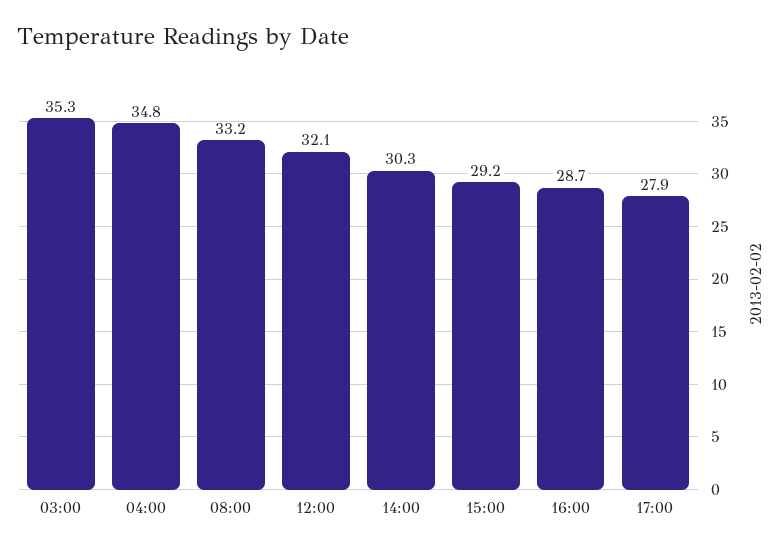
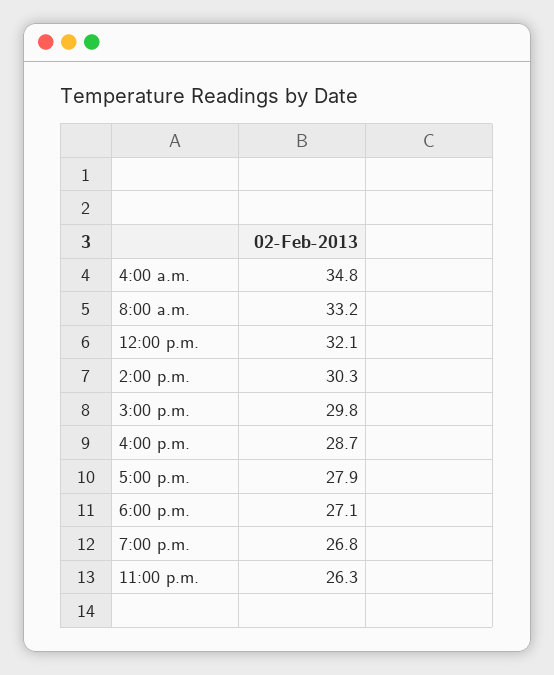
03:00: 35.3 -> none
15:00: 29.2 -> 29.8
6:00 p.m.: none -> 27.1
7:00 p.m.: none -> 26.8
11:00 p.m.: none -> 26.3

